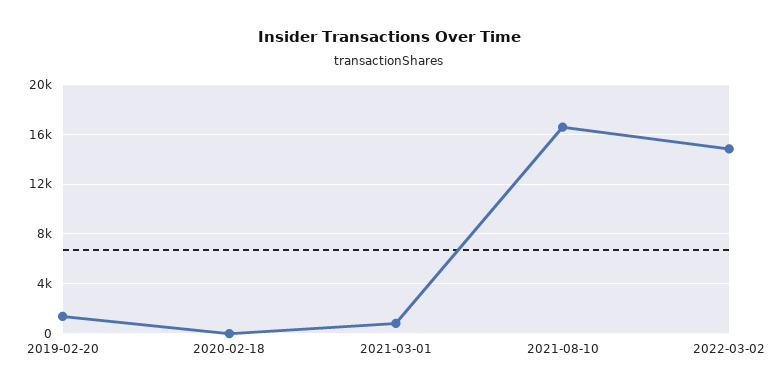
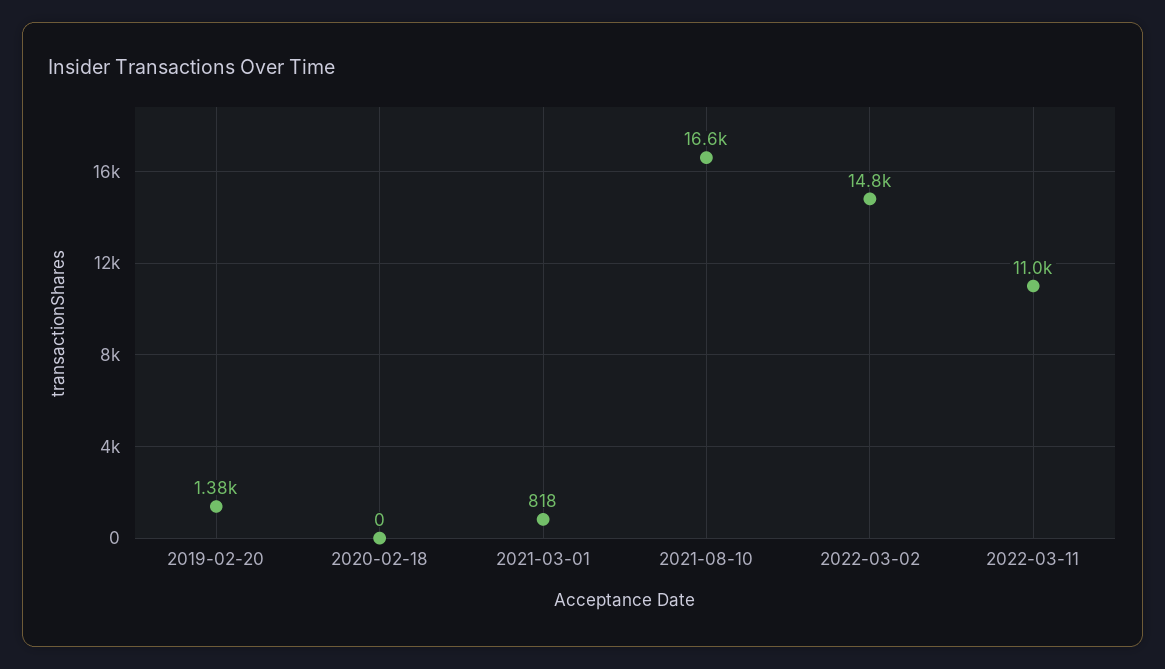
2022-03-11: none -> 11000

